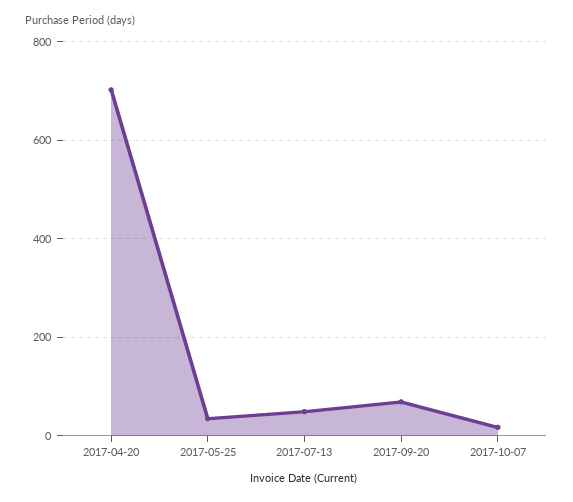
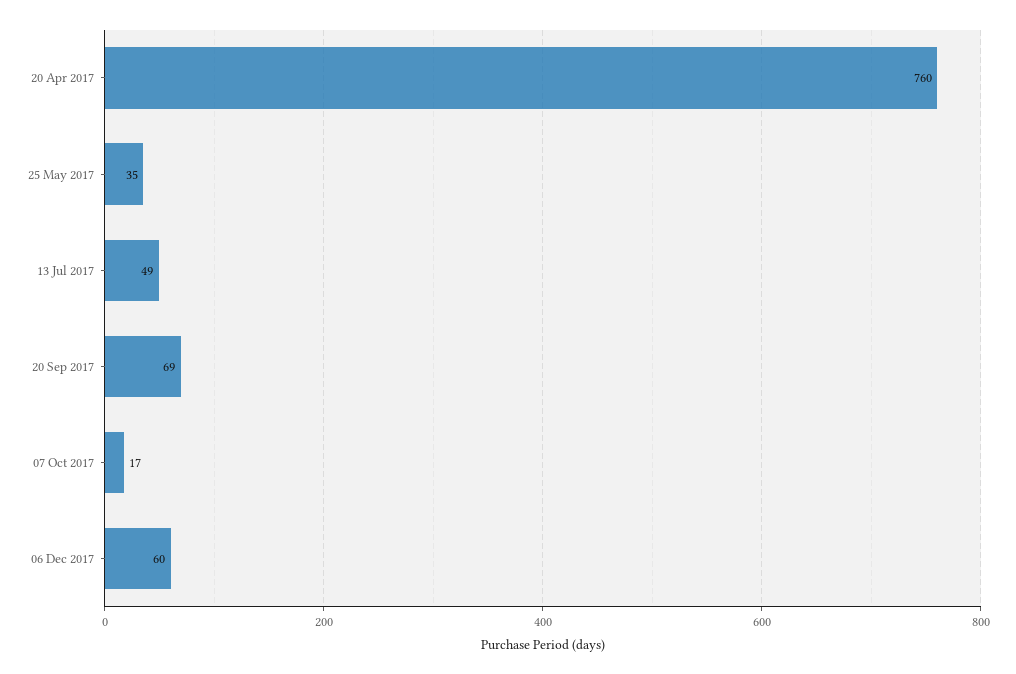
2017-04-20: 700 -> 760
06 Dec 2017: none -> 60

